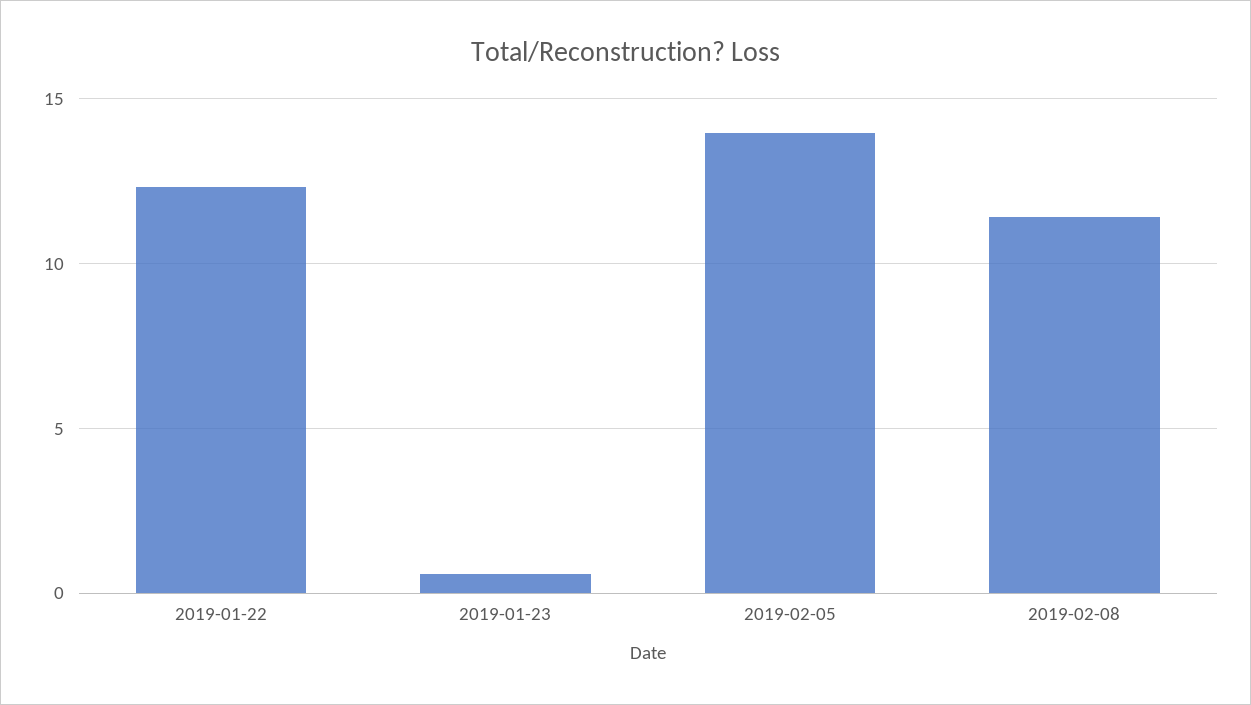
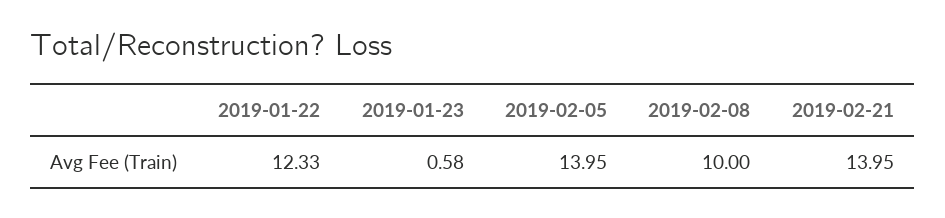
2019-02-08: 11.5 -> 10
2019-02-21: none -> 13.95

